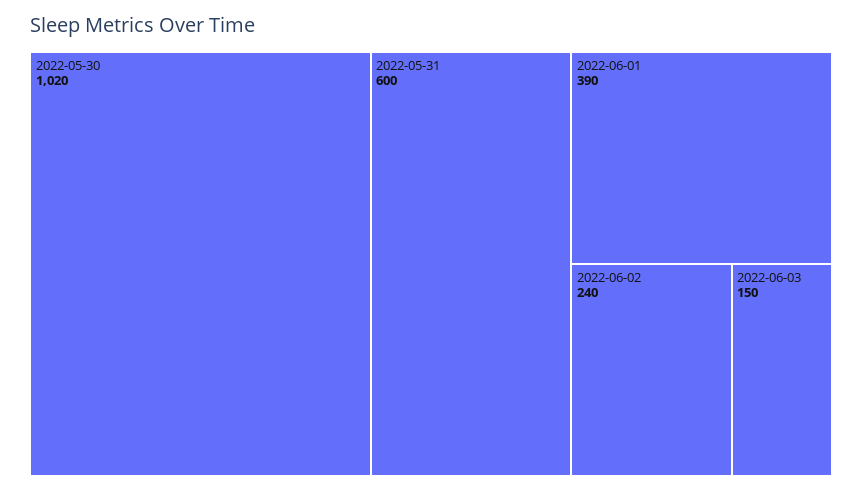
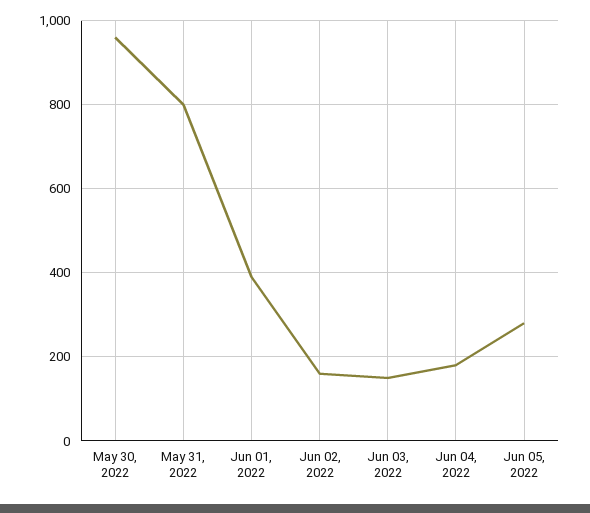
2022-05-30: 1020 -> 960
2022-05-31: 600 -> 800
2022-06-02: 240 -> 160
Jun 04, 2022: none -> 180
Jun 05, 2022: none -> 280

